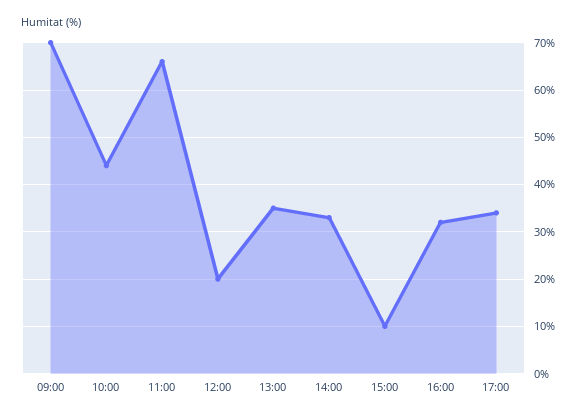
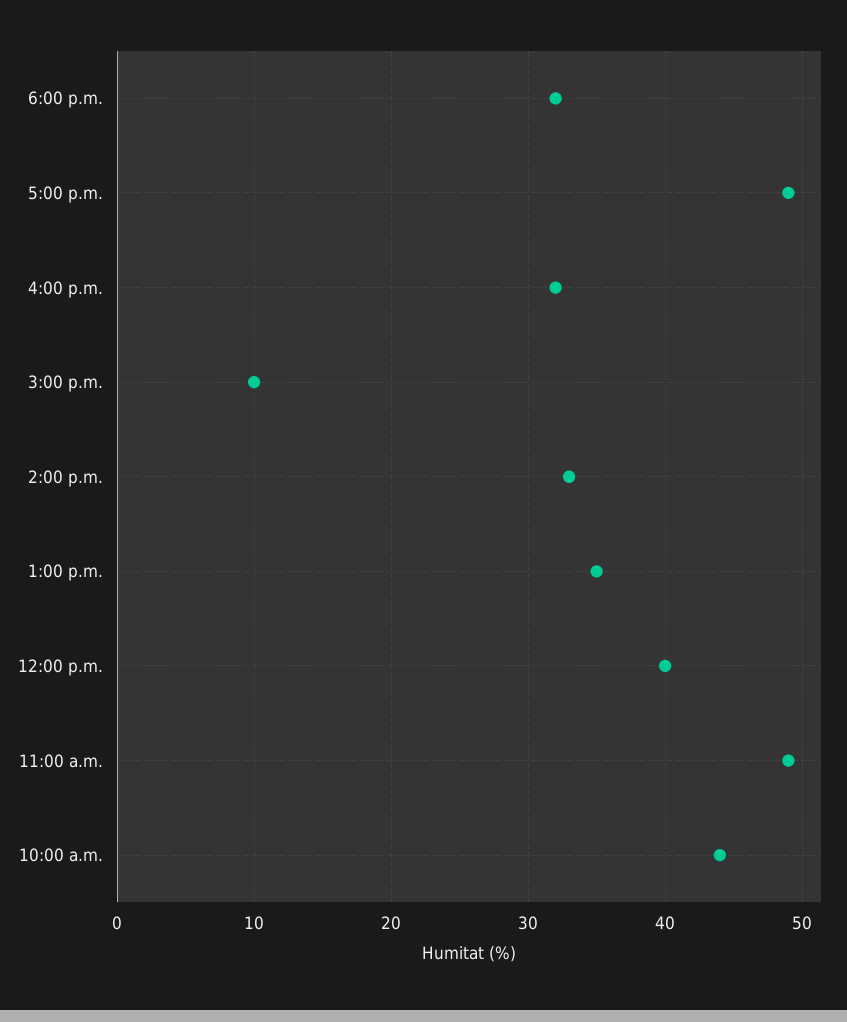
09:00: 70 -> none
11:00: 65 -> 49
12:00: 20 -> 40
17:00: 35 -> 49
6:00 p.m.: none -> 32

